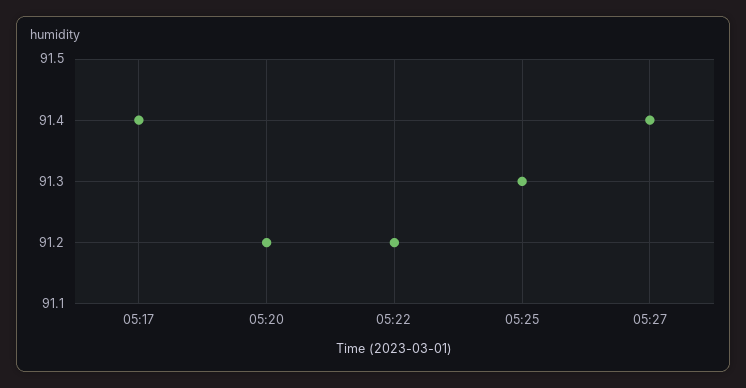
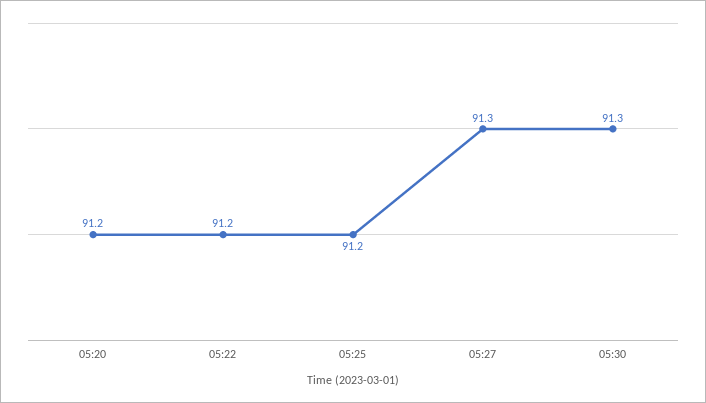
05:17: 91.4 -> none
05:25: 91.3 -> 91.2
05:27: 91.4 -> 91.3
05:30: none -> 91.3

